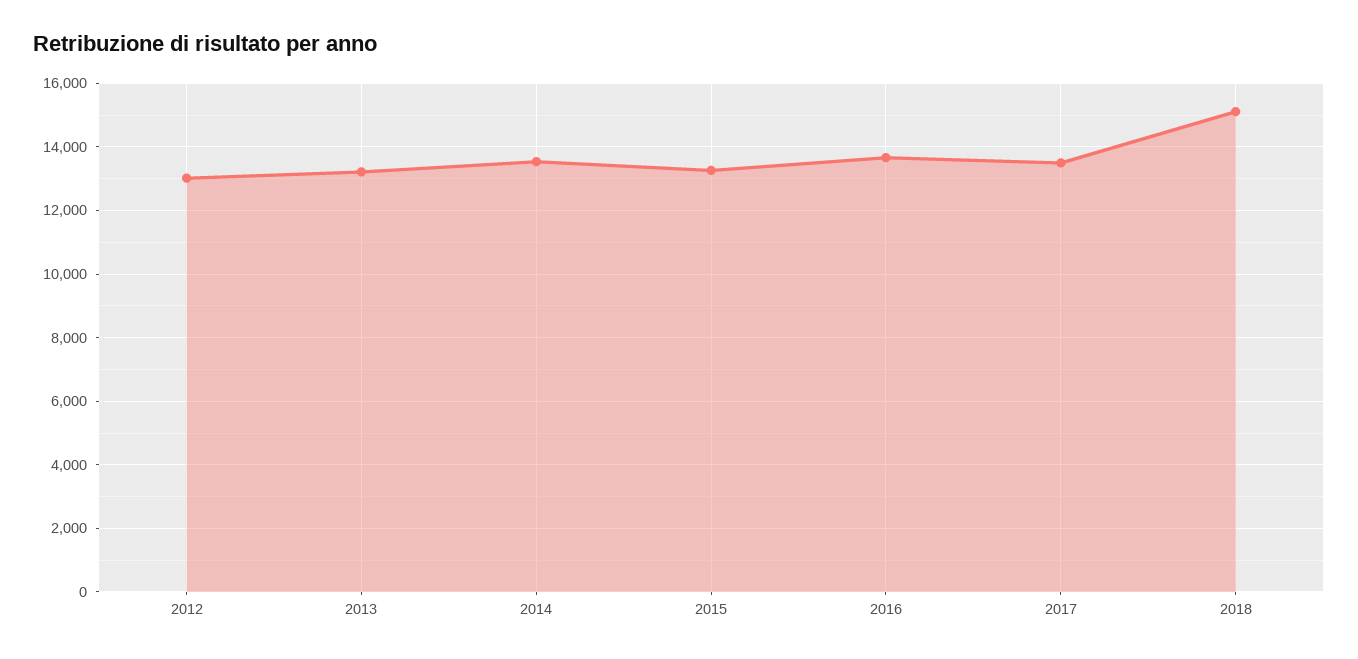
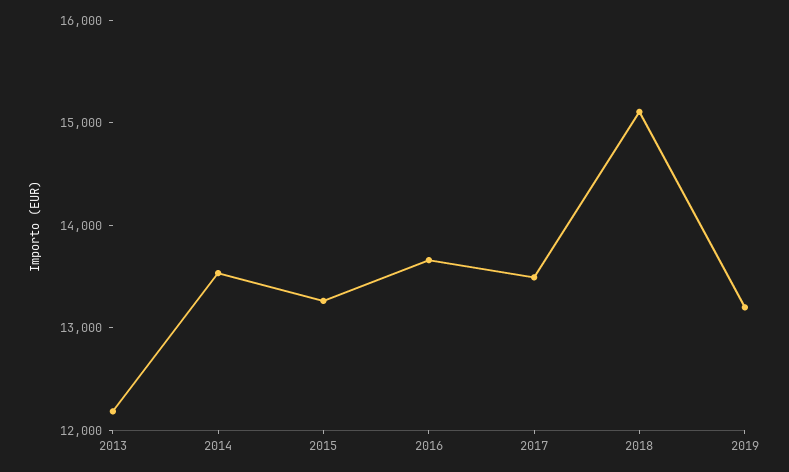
2012: 13000 -> none
2013: 13200 -> 12200
2019: none -> 13200

